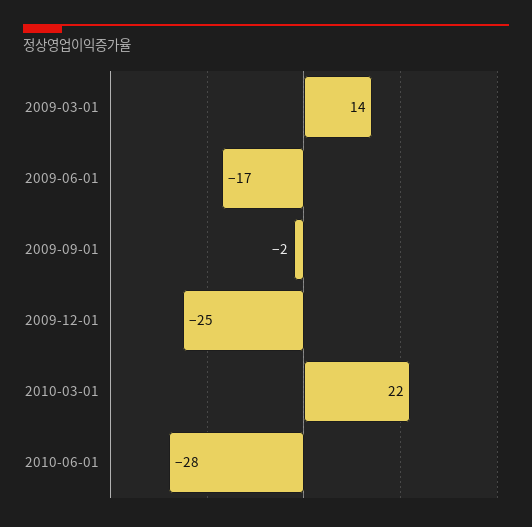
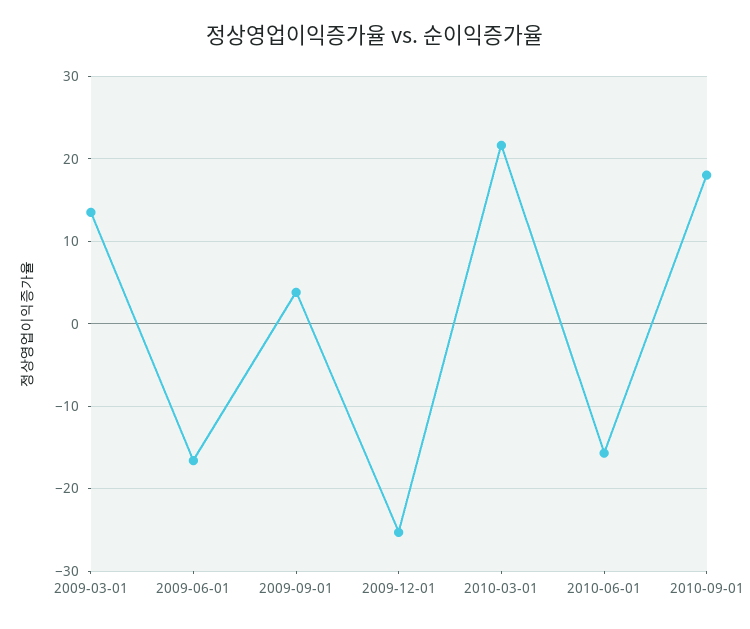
2009-09-01: -2 -> 4
2010-06-01: -28 -> -16
2010-09-01: none -> 18

